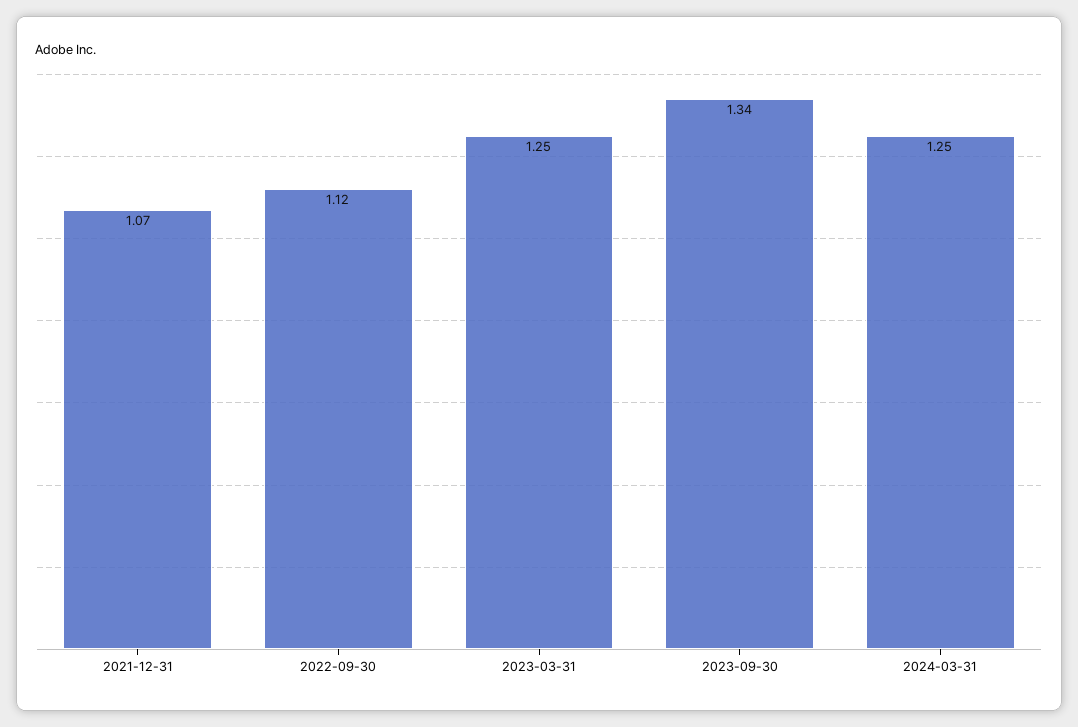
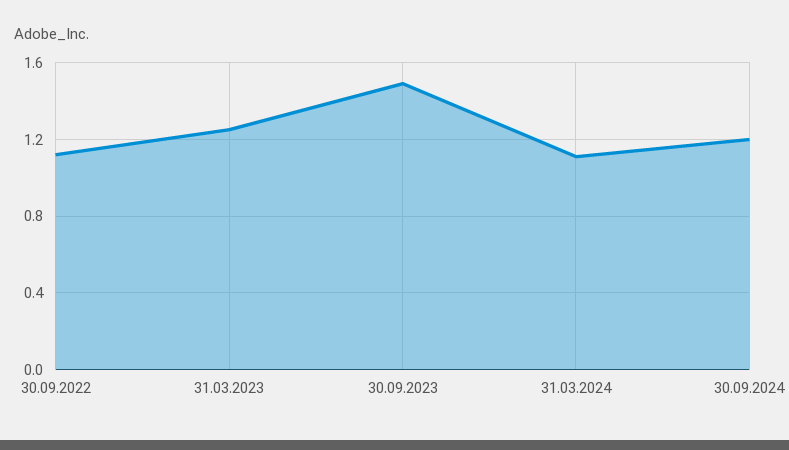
2021-12-31: 1.07 -> none
2023-09-30: 1.34 -> 1.5
2024-03-31: 1.25 -> 1.1
30.09.2024: none -> 1.2

